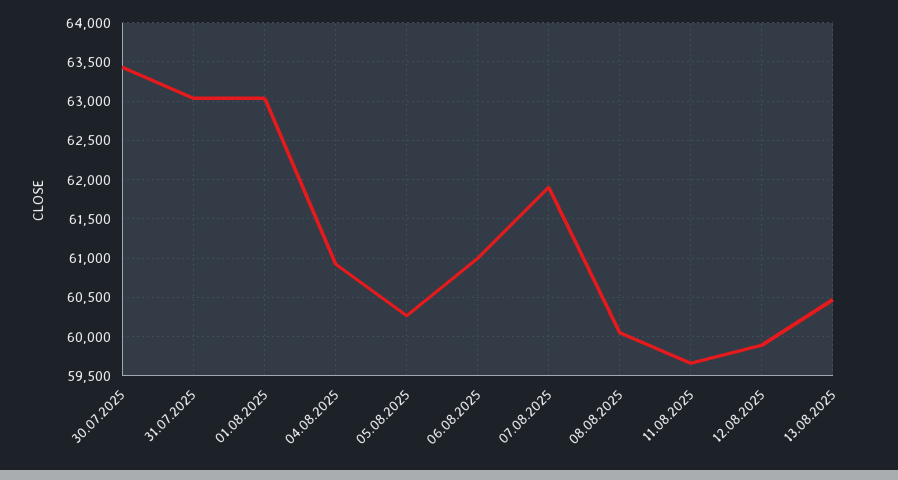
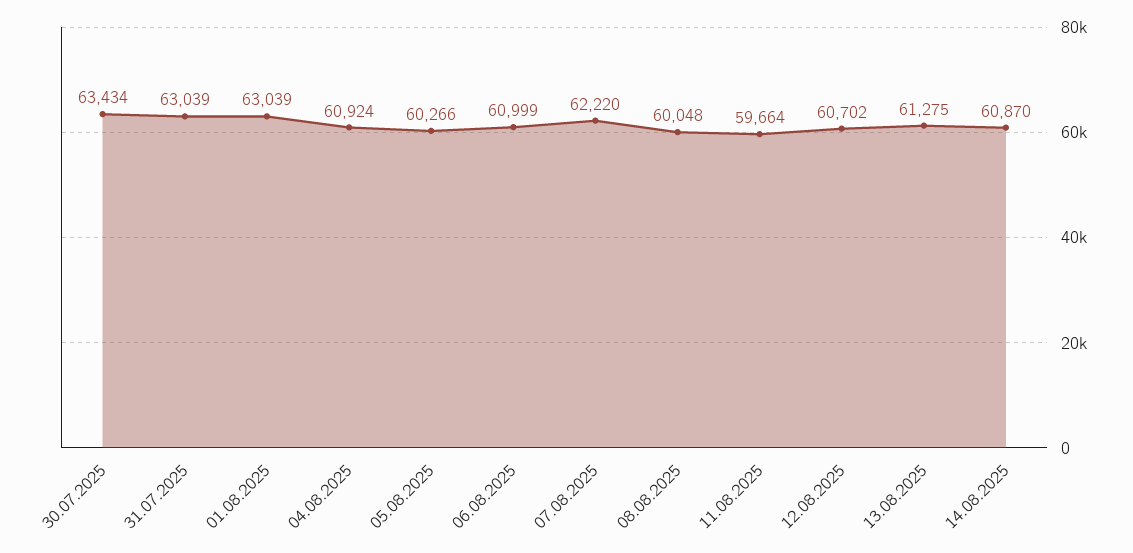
07.08.2025: 61900 -> 62220
12.08.2025: 59900 -> 60702
13.08.2025: 60500 -> 61275
14.08.2025: none -> 60870

